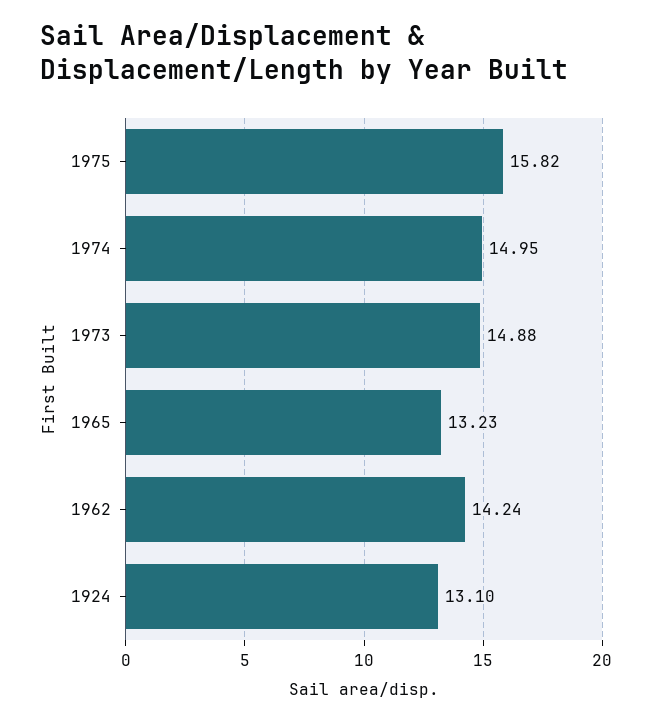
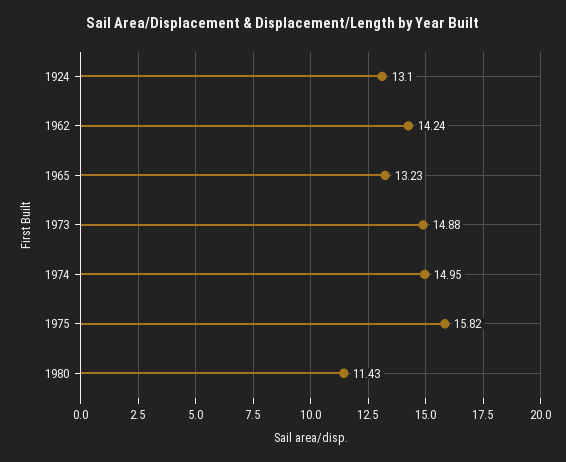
1980: none -> 11.43

